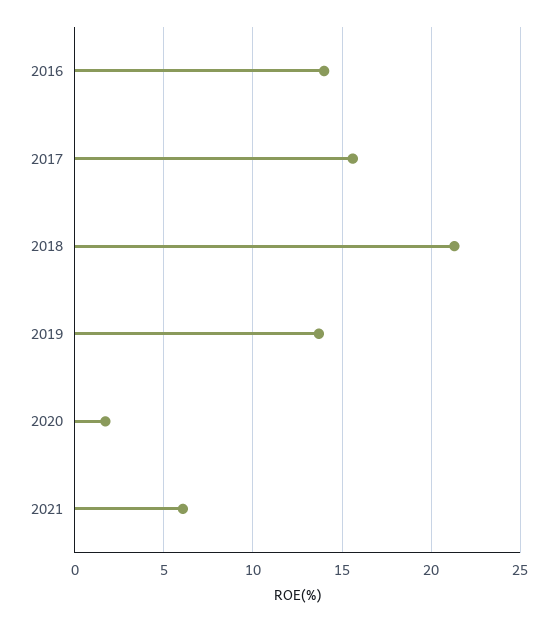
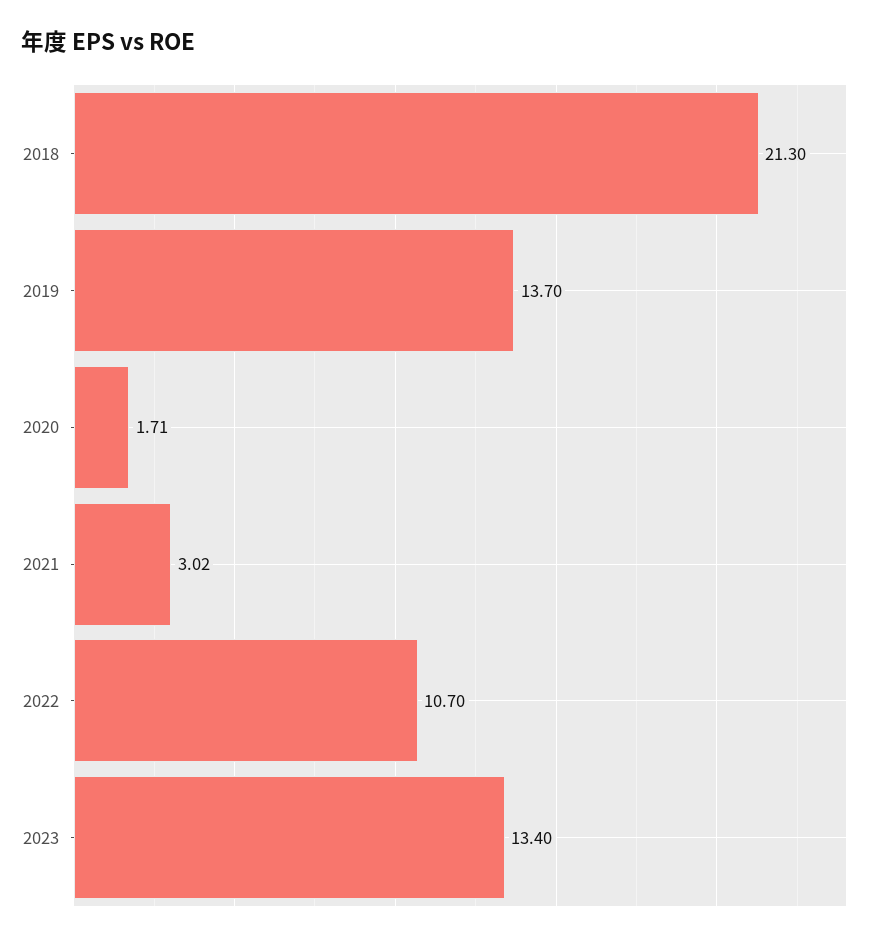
2016: 14 -> none
2017: 15.5 -> none
2021: 6 -> 3.02
2022: none -> 10.7
2023: none -> 13.4

